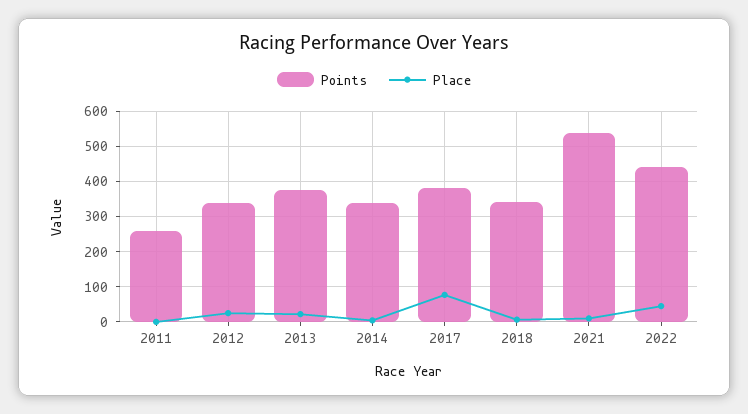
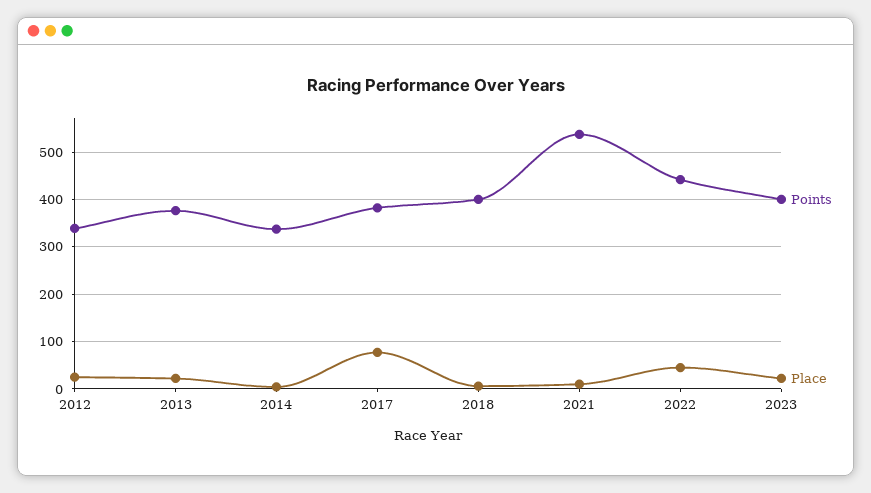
Points, 2011: 260 -> none
Place, 2011: 0 -> none
Points, 2018: 340 -> 400
Points, 2023: none -> 400
Place, 2023: none -> 20

